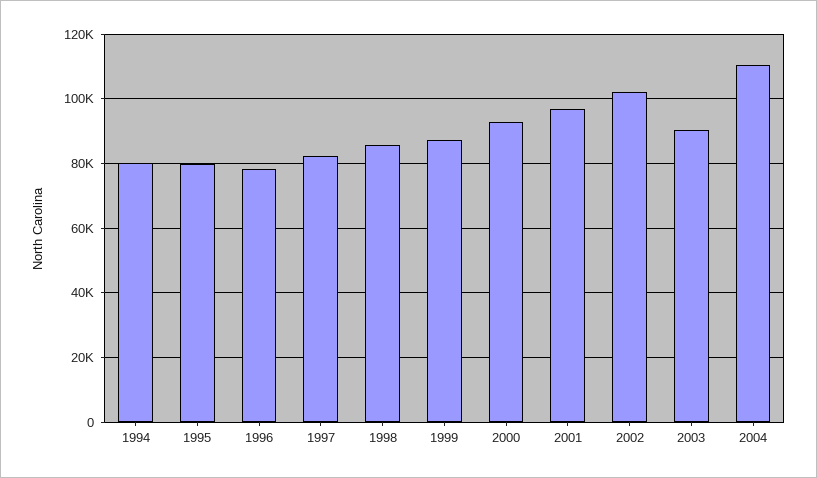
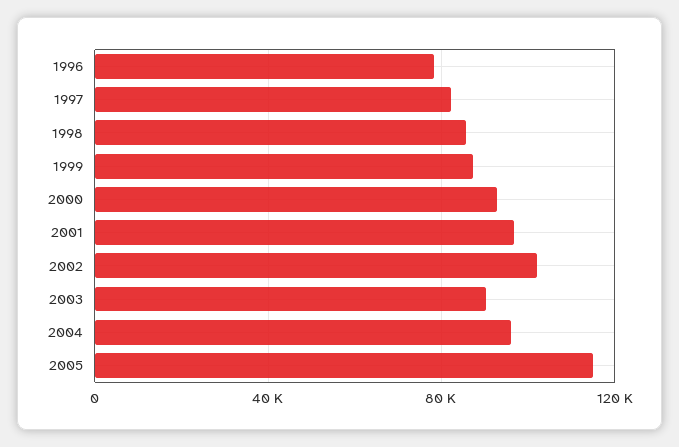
1994: 80000 -> none
1995: 80000 -> none
2004: 110000 -> 95000
2005: none -> 115000

